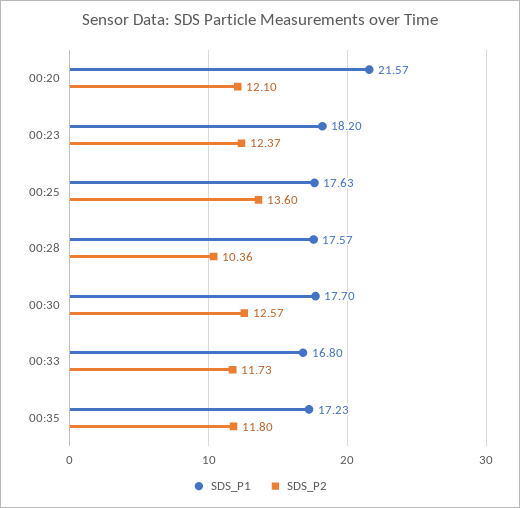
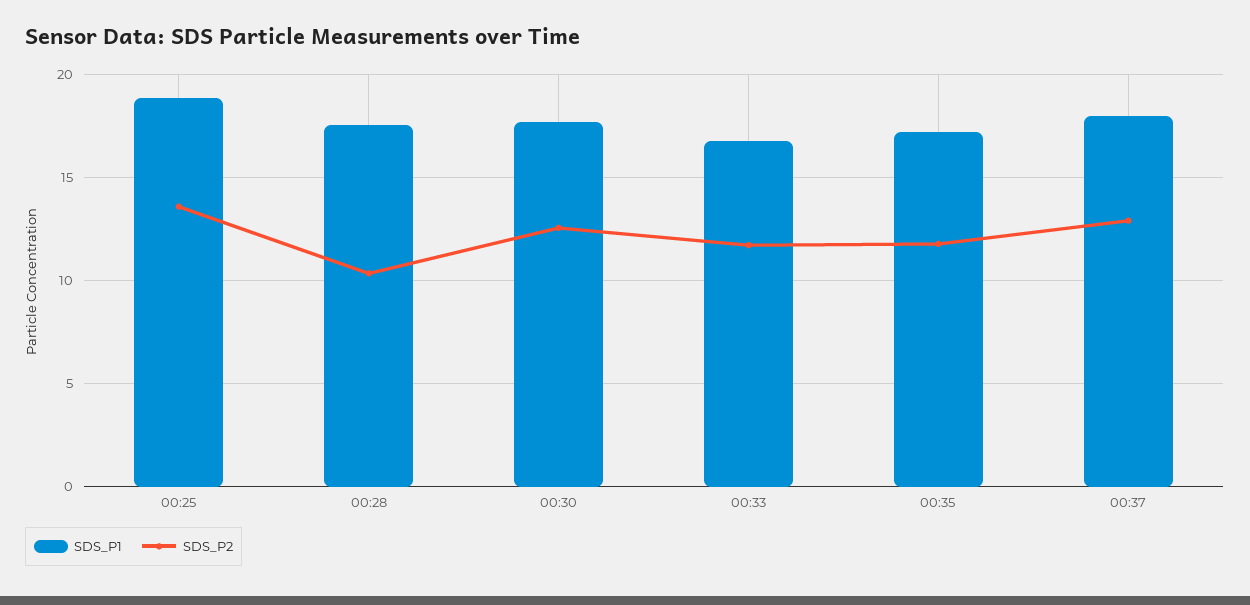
SDS_P1, 00:20: 21.57 -> none
SDS_P2, 00:20: 12.1 -> none
SDS_P1, 00:23: 18.2 -> none
SDS_P2, 00:23: 12.37 -> none
SDS_P1, 00:25: 17.63 -> 19
SDS_P1, 00:37: none -> 18
SDS_P2, 00:37: none -> 13

